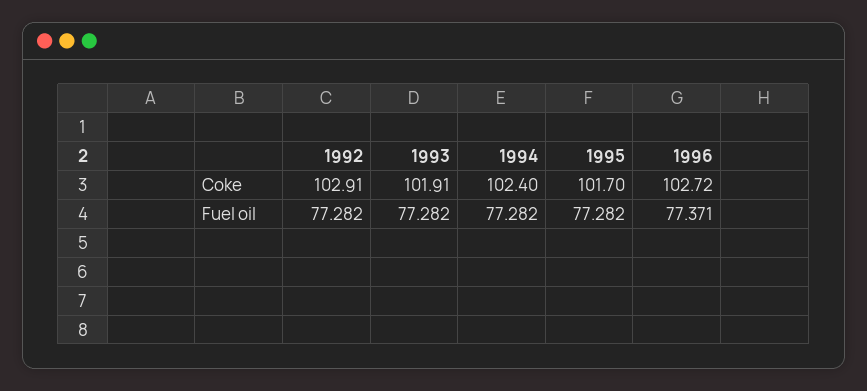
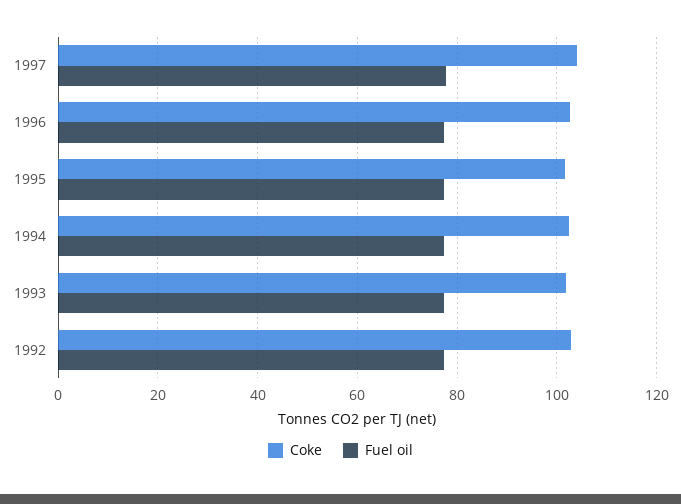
Coke, 1997: none -> 104
Fuel oil, 1997: none -> 78

